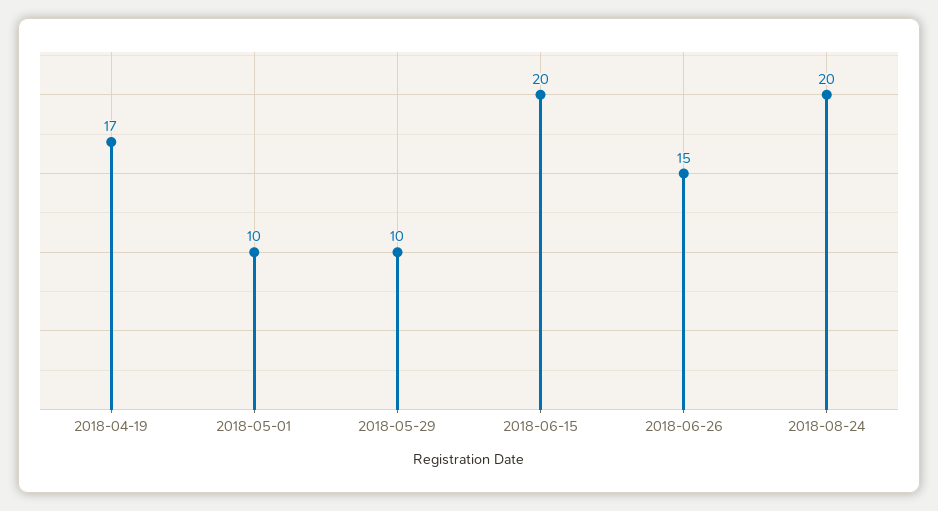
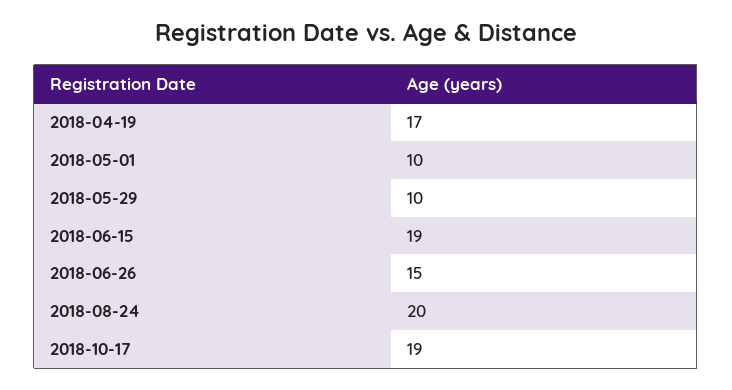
2018-06-15: 20 -> 19
2018-10-17: none -> 19

